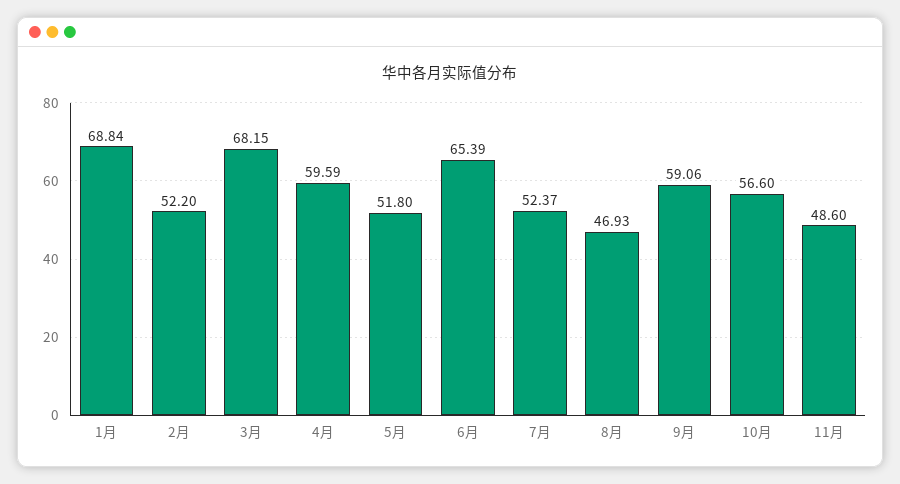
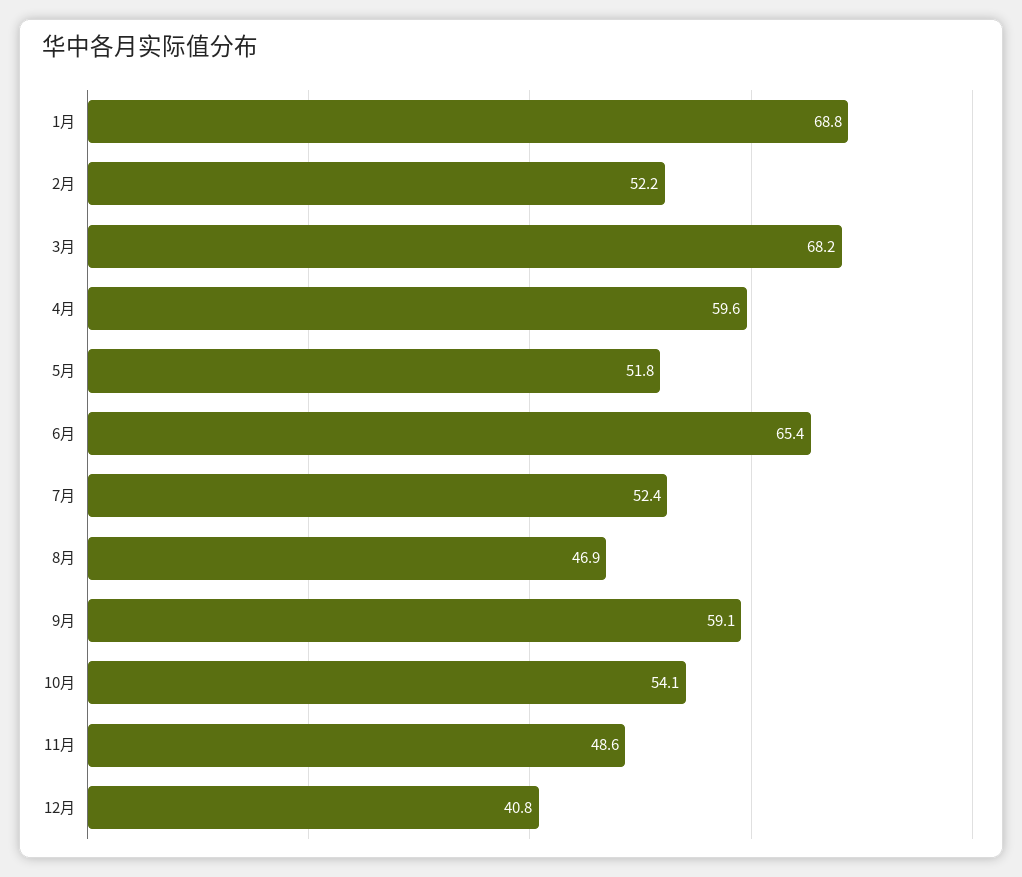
10月: 56.6 -> 54.1
12月: none -> 40.8

